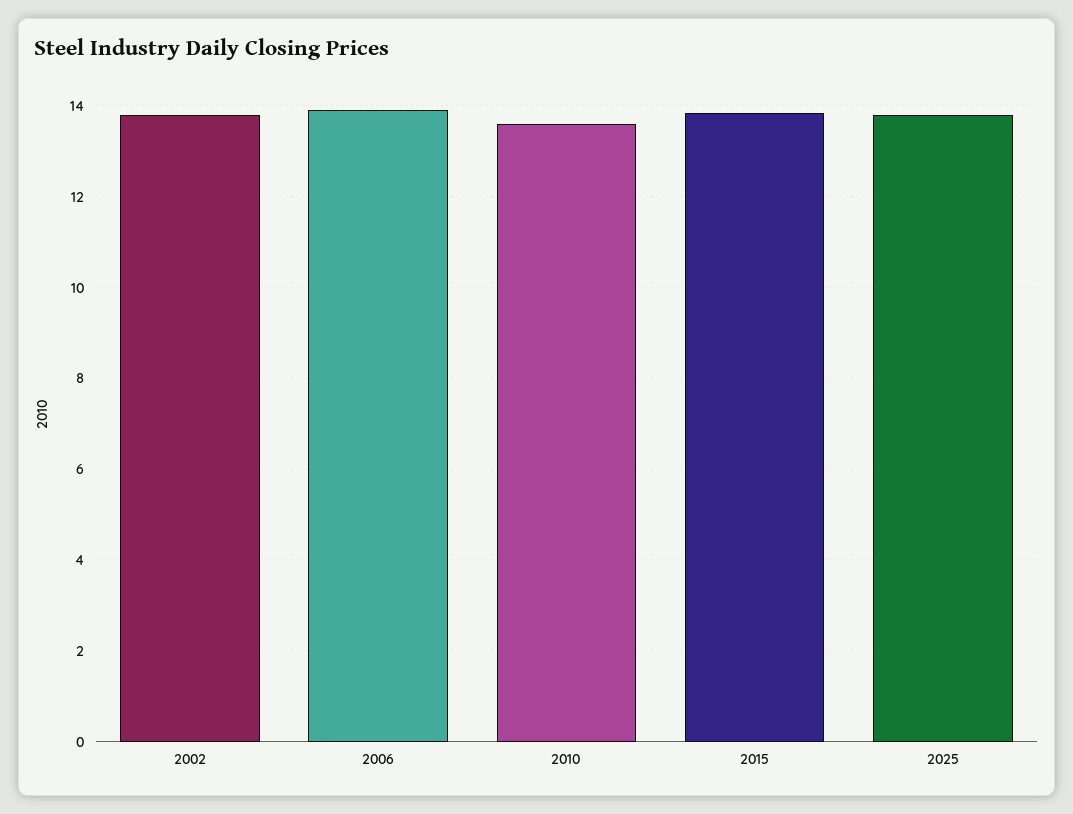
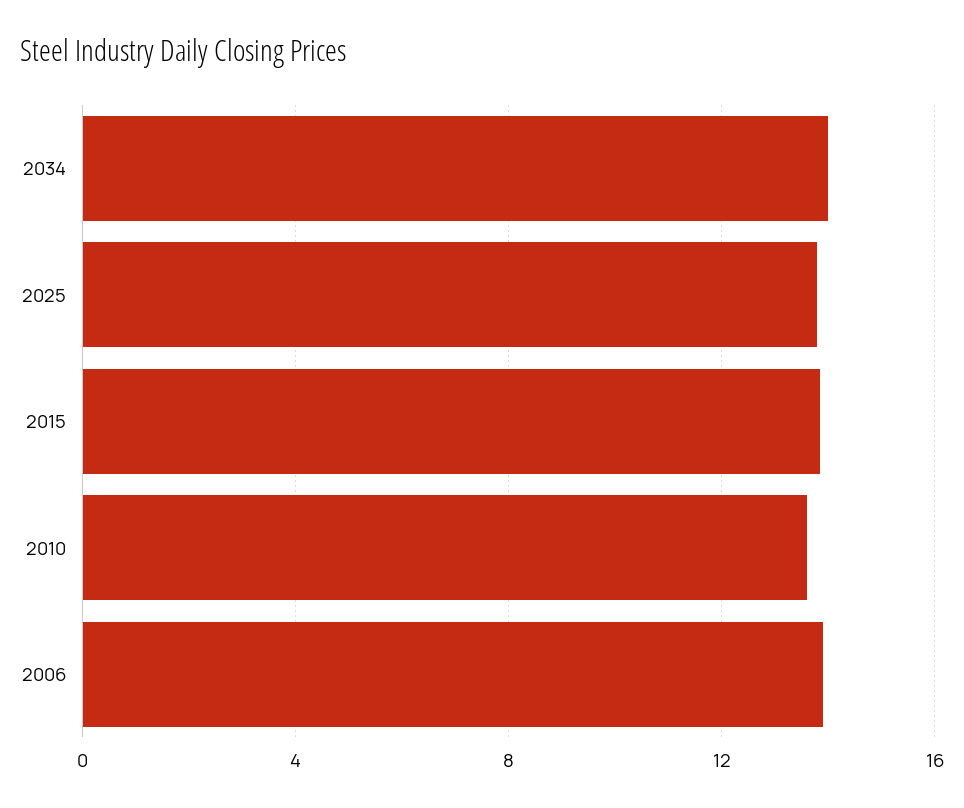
2002: 13.8 -> none
2034: none -> 14

